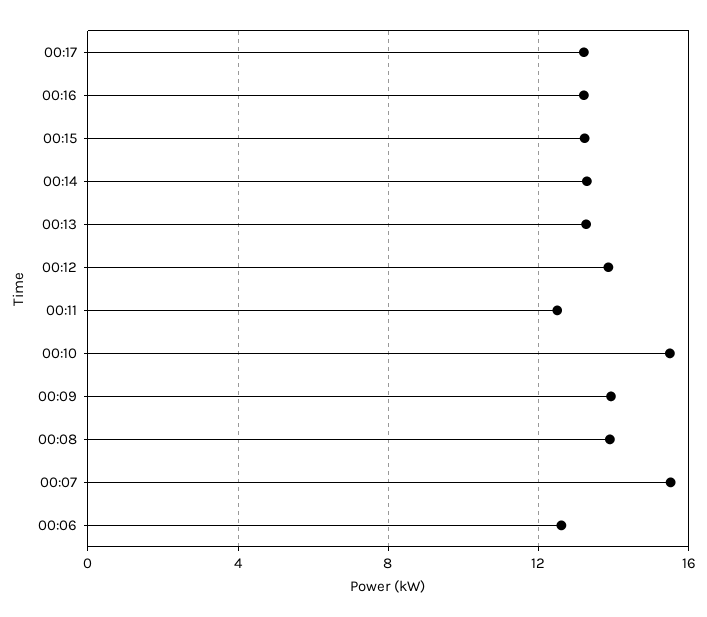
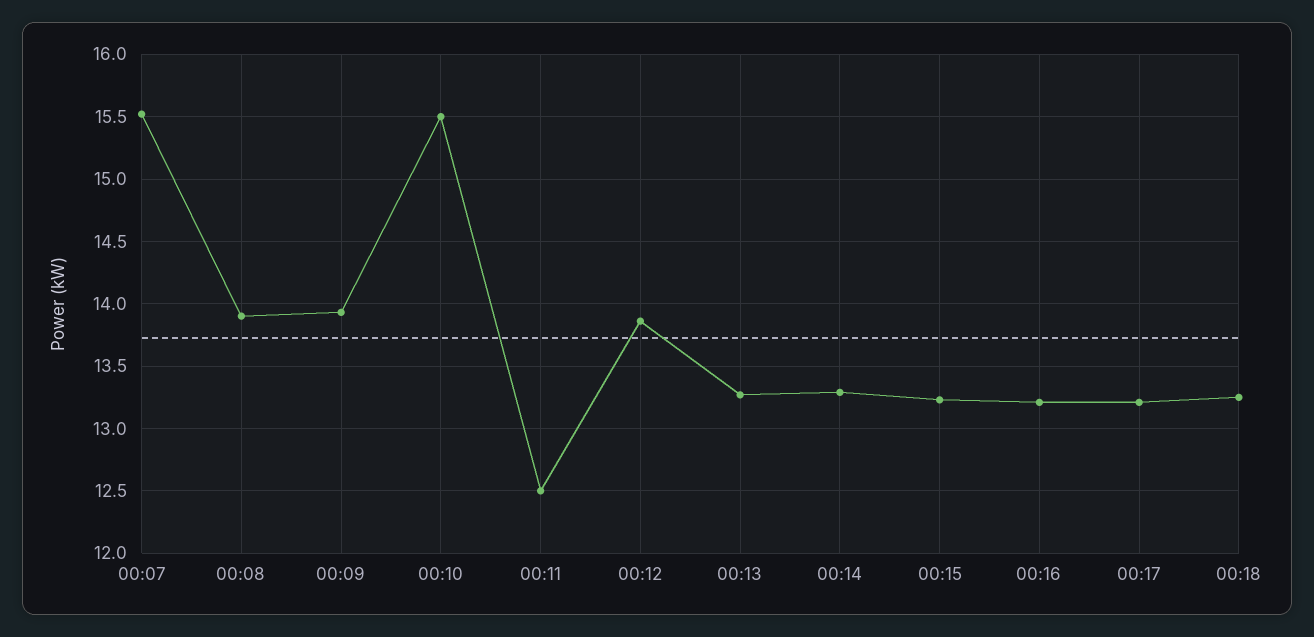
00:06: 12.5 -> none
00:18: none -> 13.25

